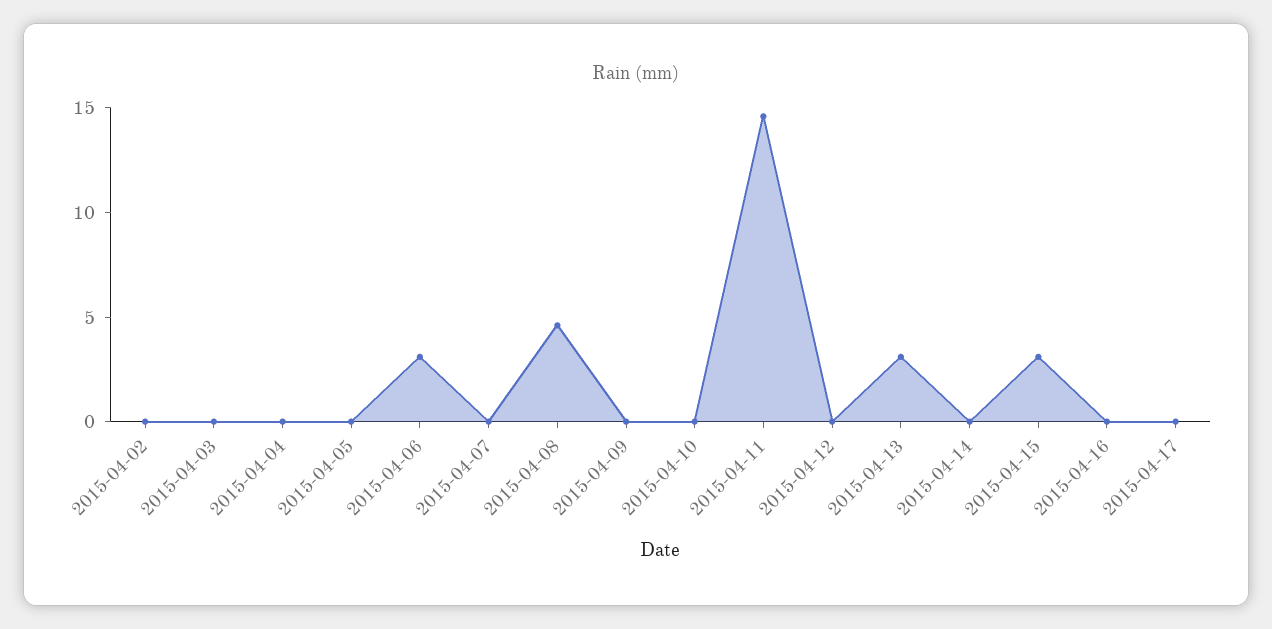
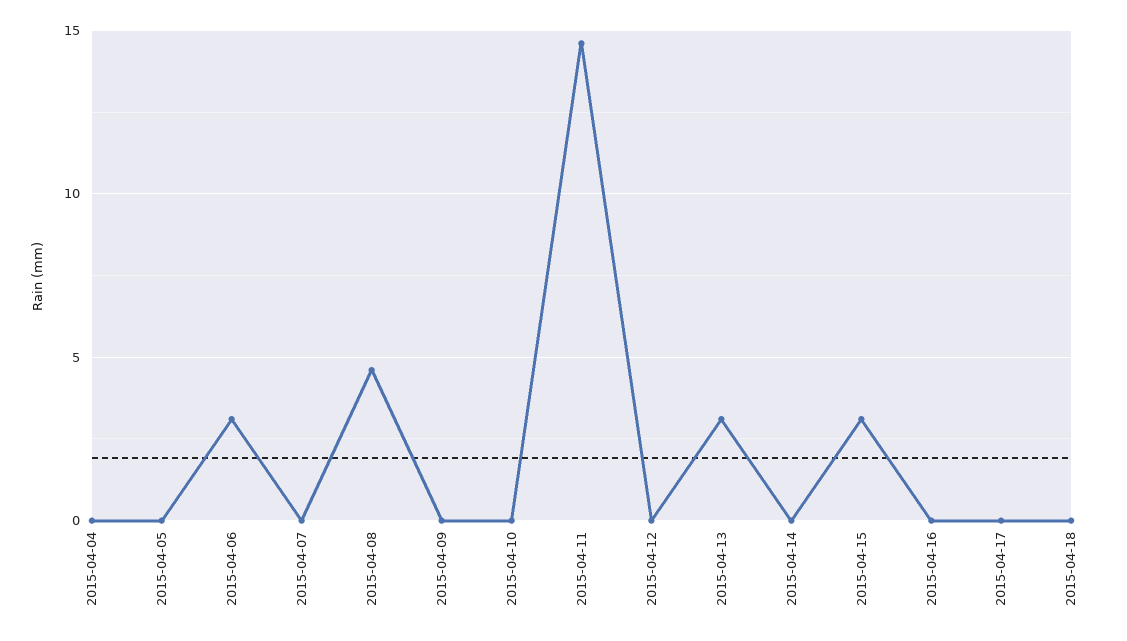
2015-04-02: 0 -> none
2015-04-03: 0 -> none
2015-04-18: none -> 0

